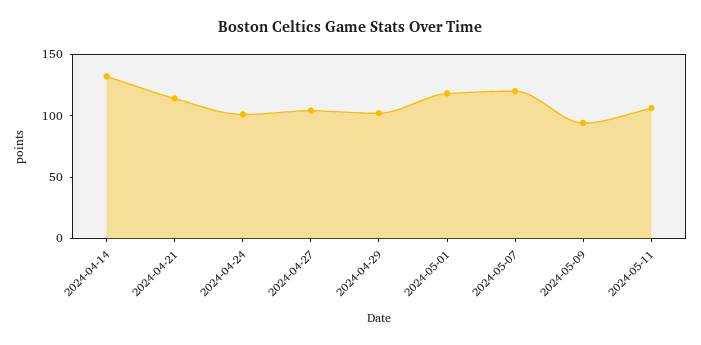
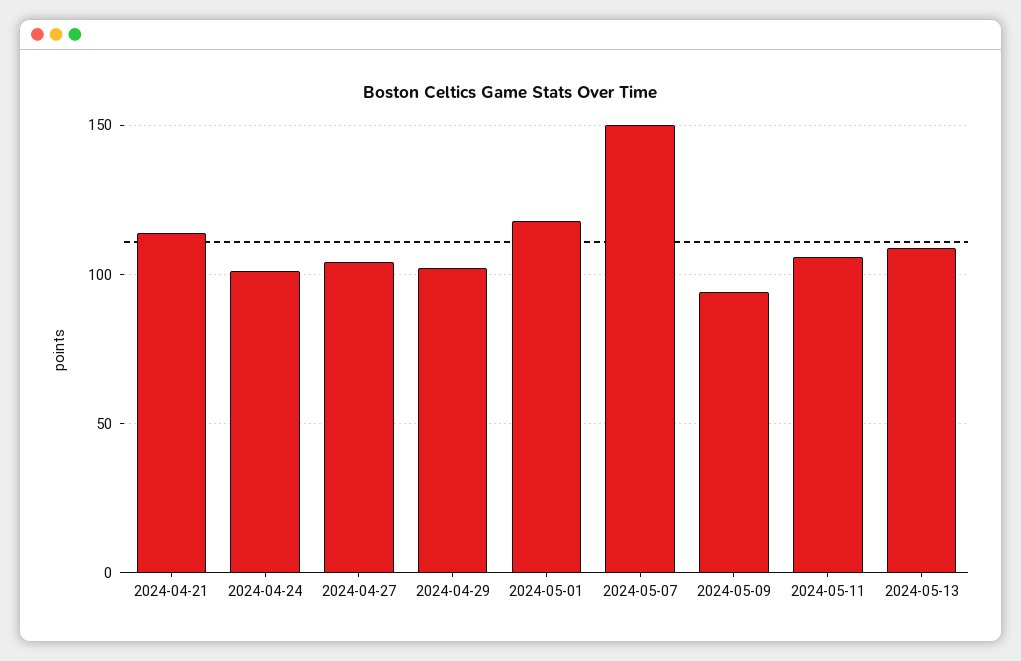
2024-04-14: 130 -> none
2024-05-07: 120 -> 150
2024-05-13: none -> 110

